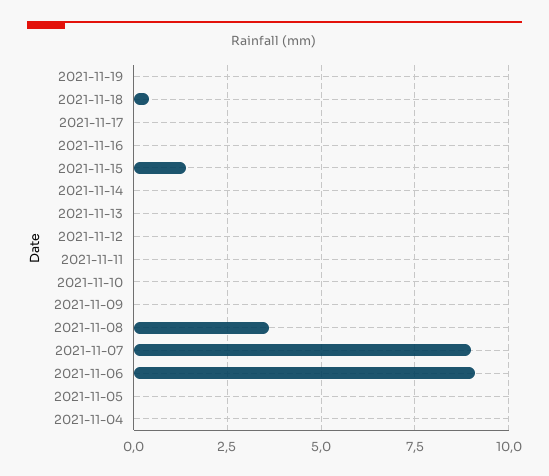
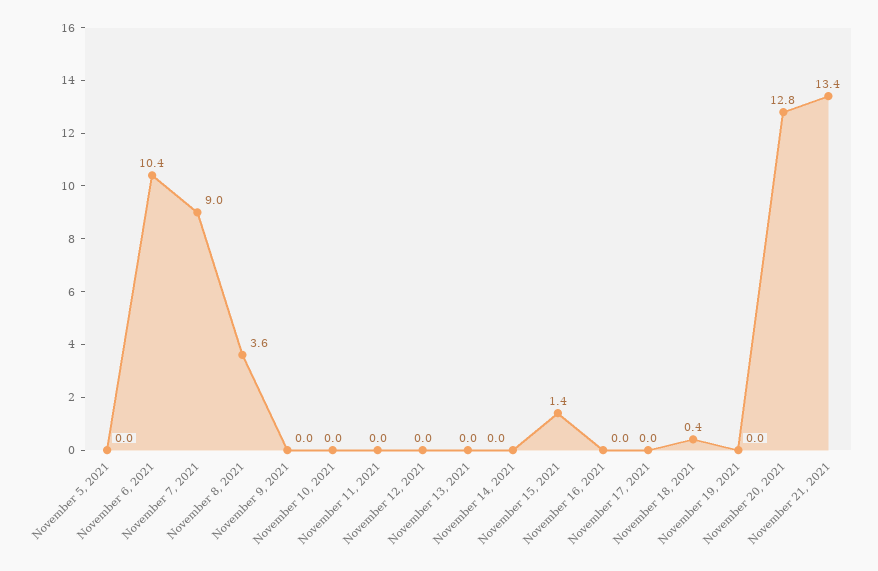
2021-11-06: 9 -> 10.4
2021-11-04: 0 -> none
November 20, 2021: none -> 12.8
November 21, 2021: none -> 13.4

